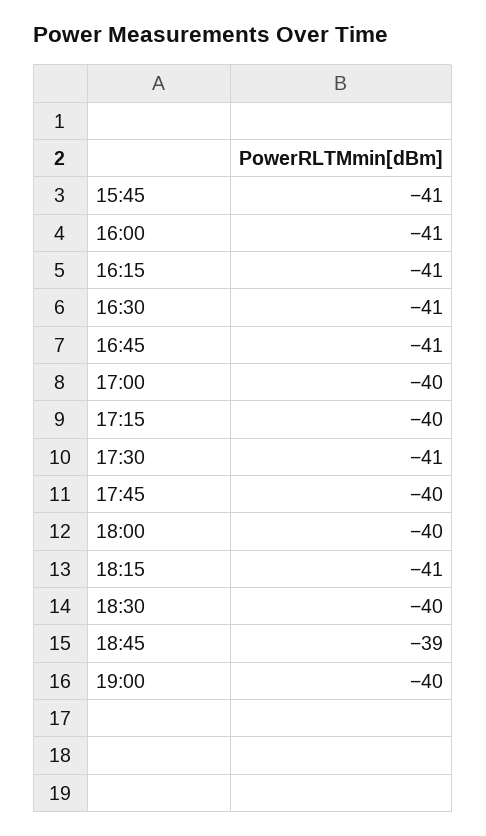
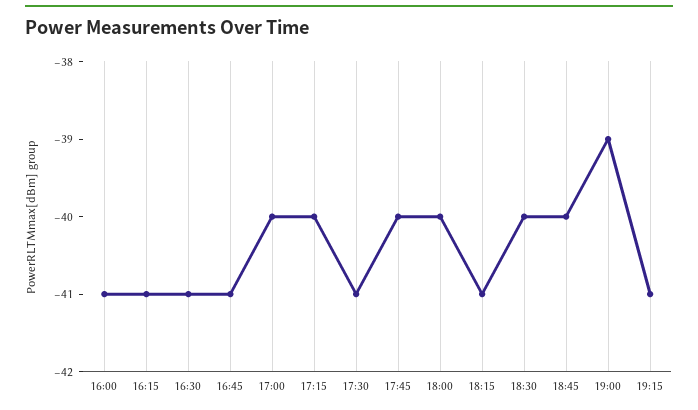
15:45: -41 -> none
18:45: -39 -> -40
19:00: -40 -> -39
19:15: none -> -41

